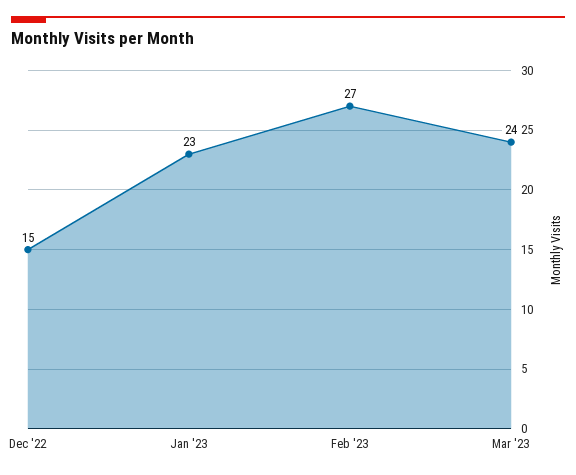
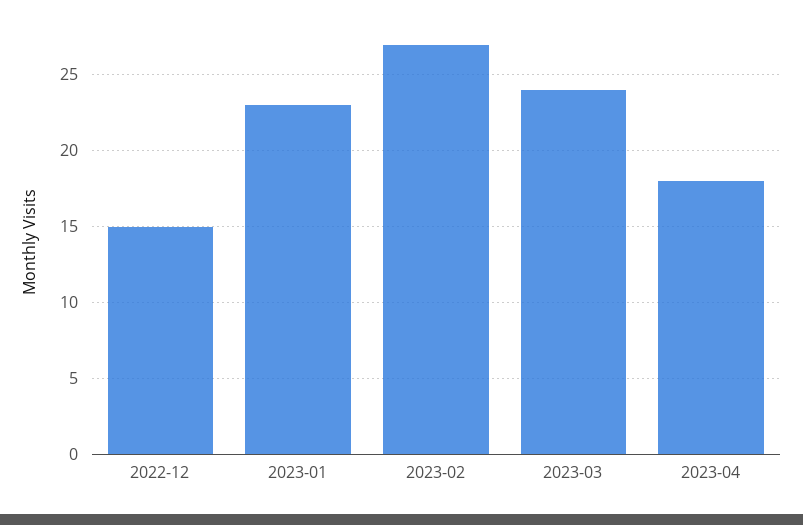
2023-04: none -> 18

